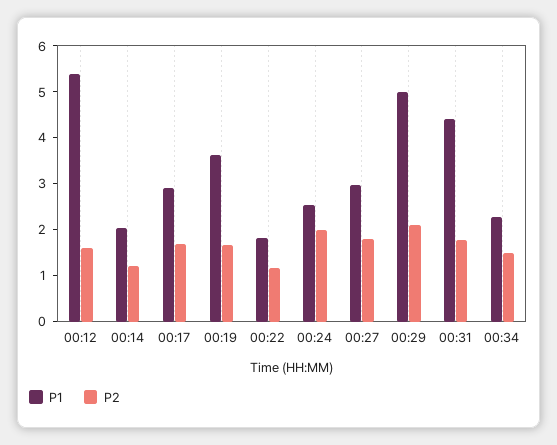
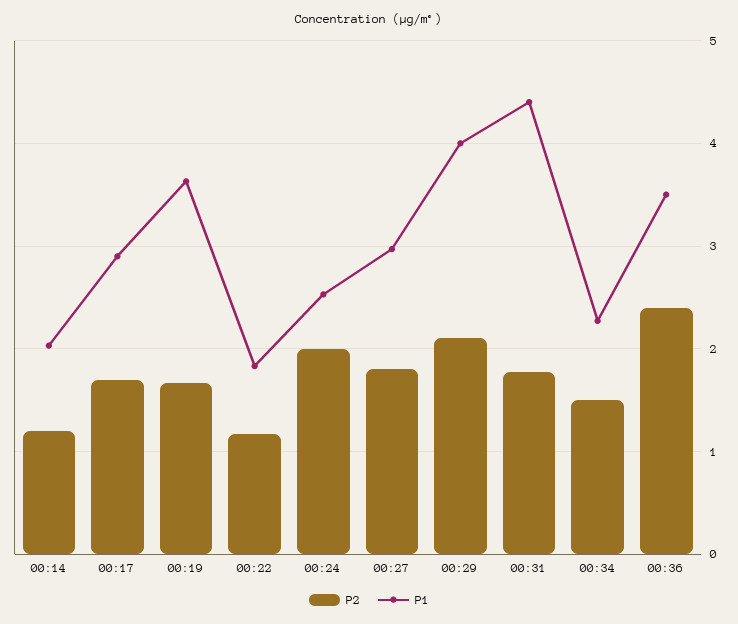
P1, 00:12: 5.4 -> none
P2, 00:12: 1.6 -> none
P1, 00:29: 5 -> 4
P2, 00:36: none -> 2.4
P1, 00:36: none -> 3.5

